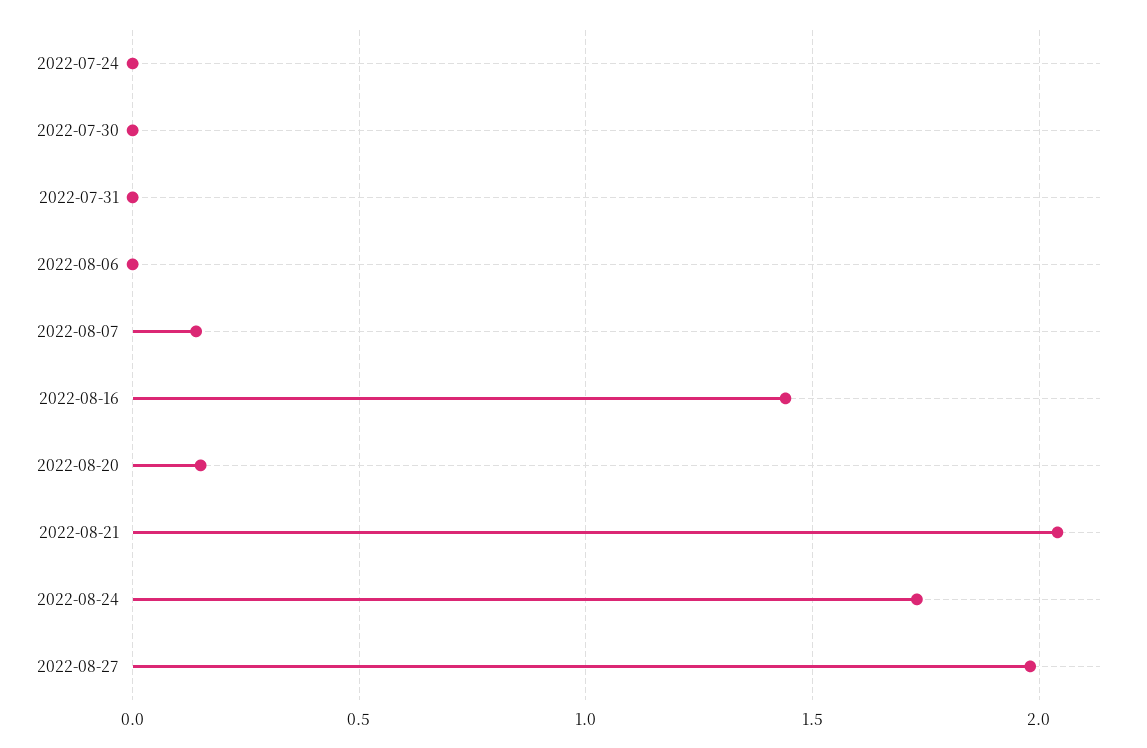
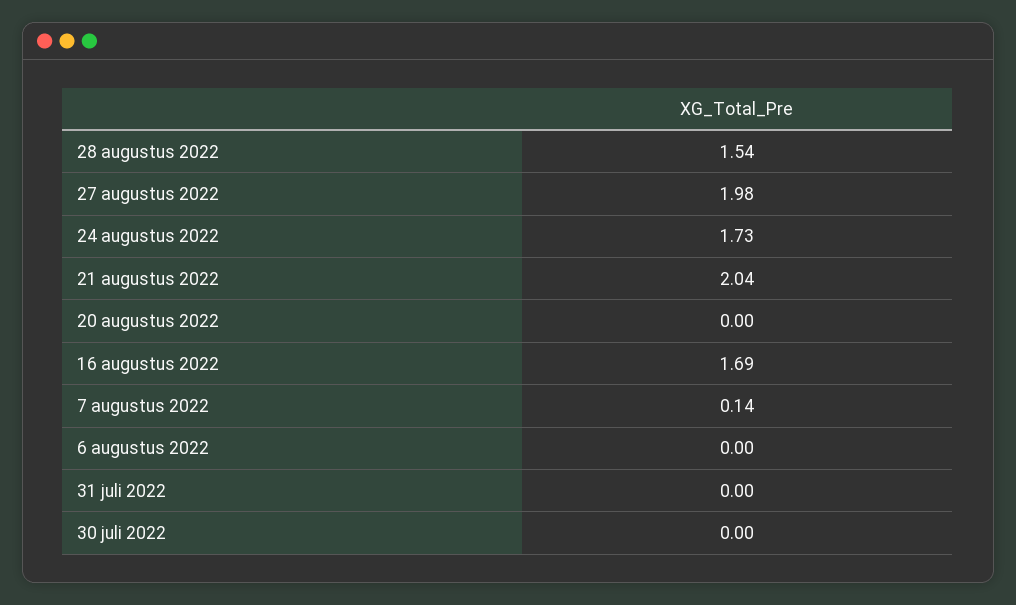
2022-07-24: 0 -> none
2022-08-16: 1.45 -> 1.69
2022-08-20: 0.15 -> 0
28 augustus 2022: none -> 1.54

